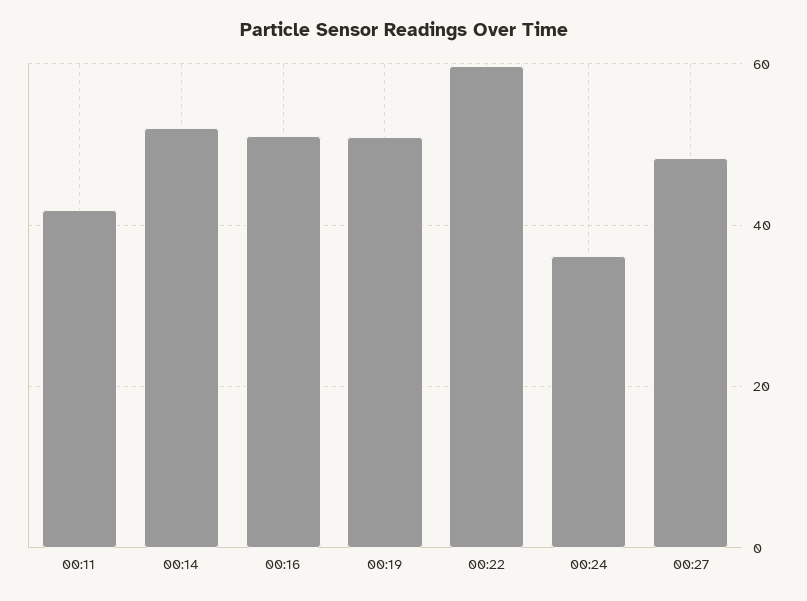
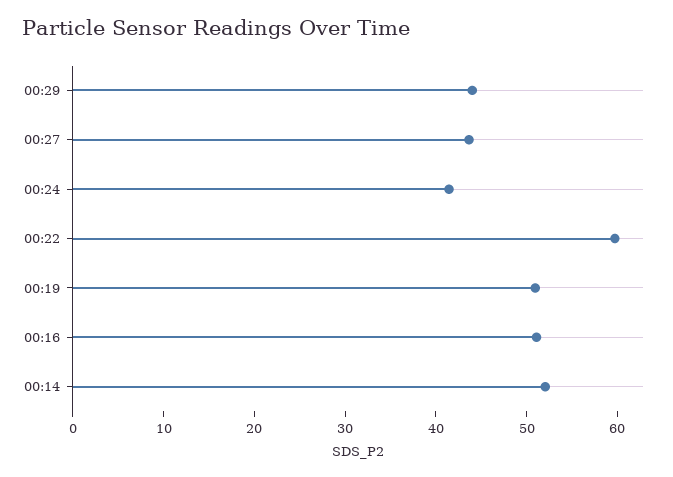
00:11: 42 -> none
00:24: 36 -> 42
00:27: 48 -> 44
00:29: none -> 44

